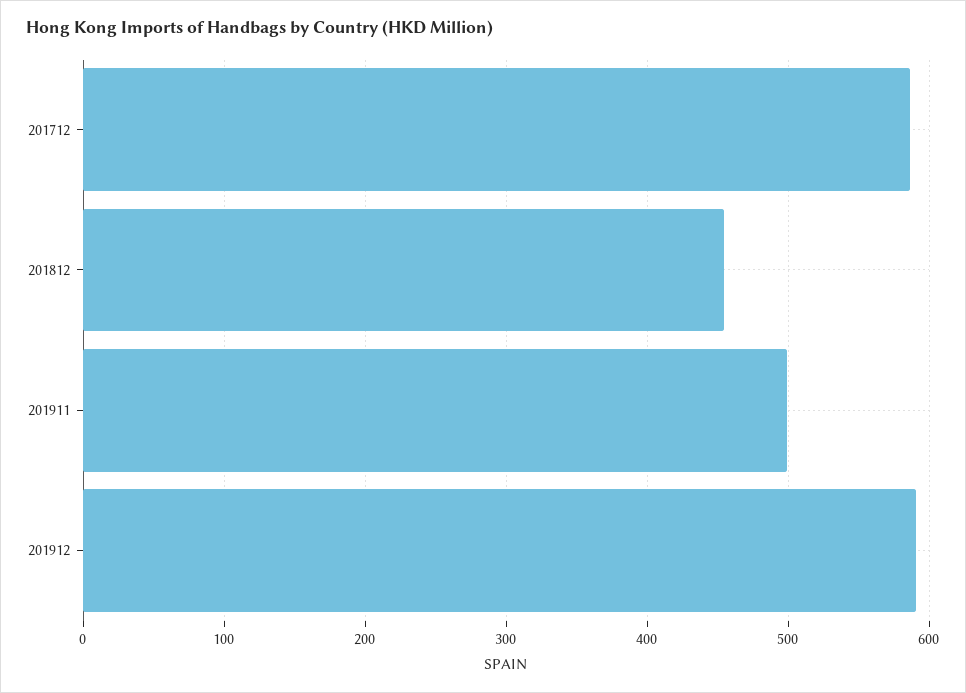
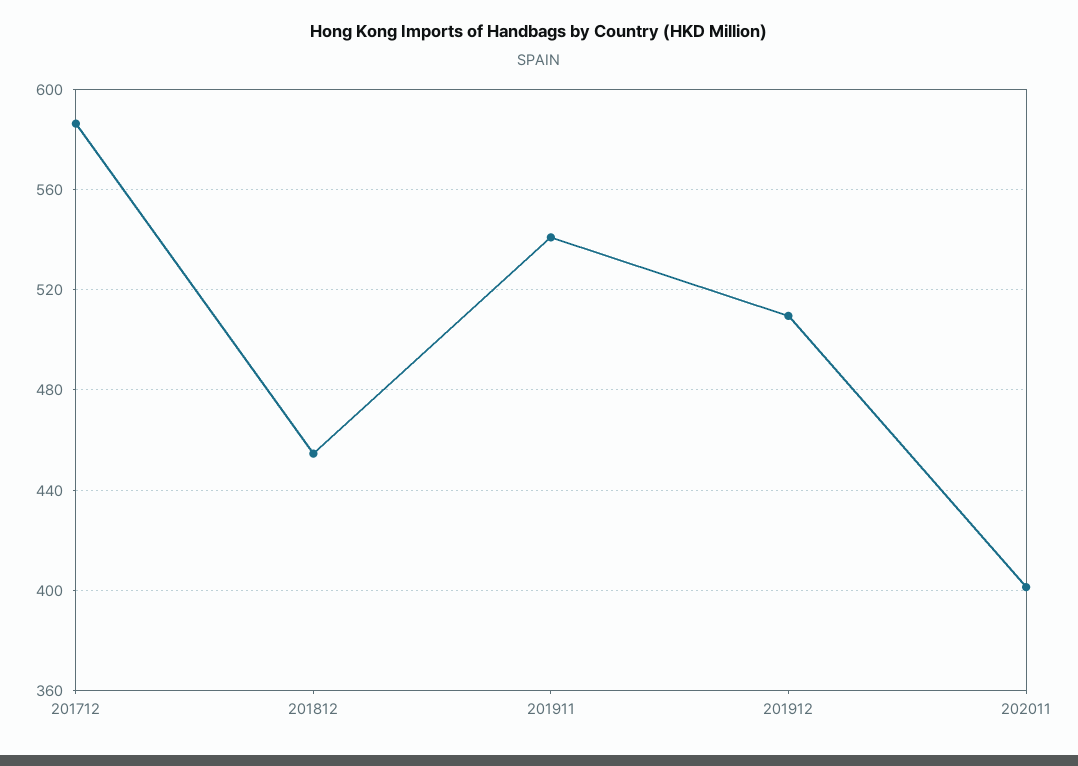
201911: 500 -> 540
201912: 590 -> 510
202011: none -> 400

